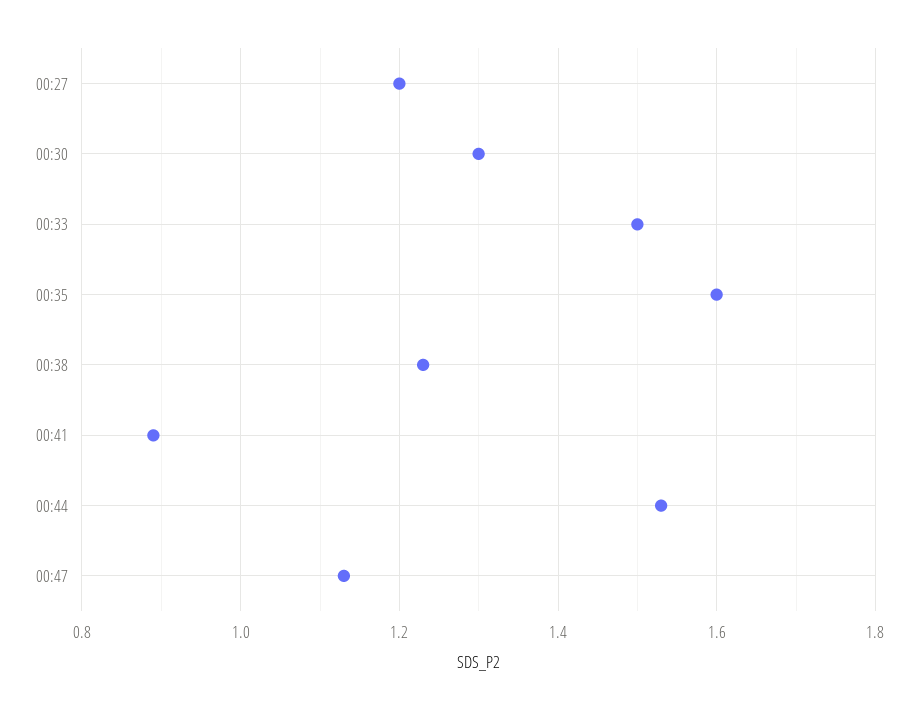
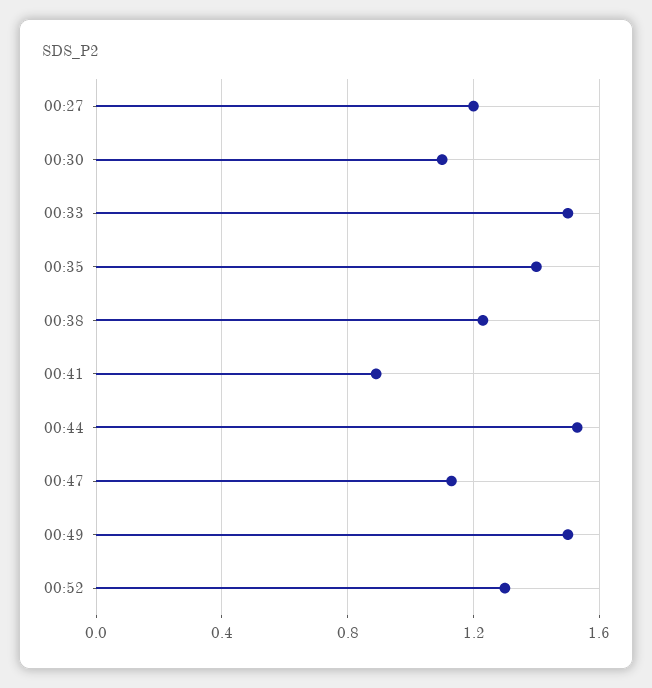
00:30: 1.3 -> 1.1
00:35: 1.6 -> 1.4
00:49: none -> 1.5
00:52: none -> 1.3

